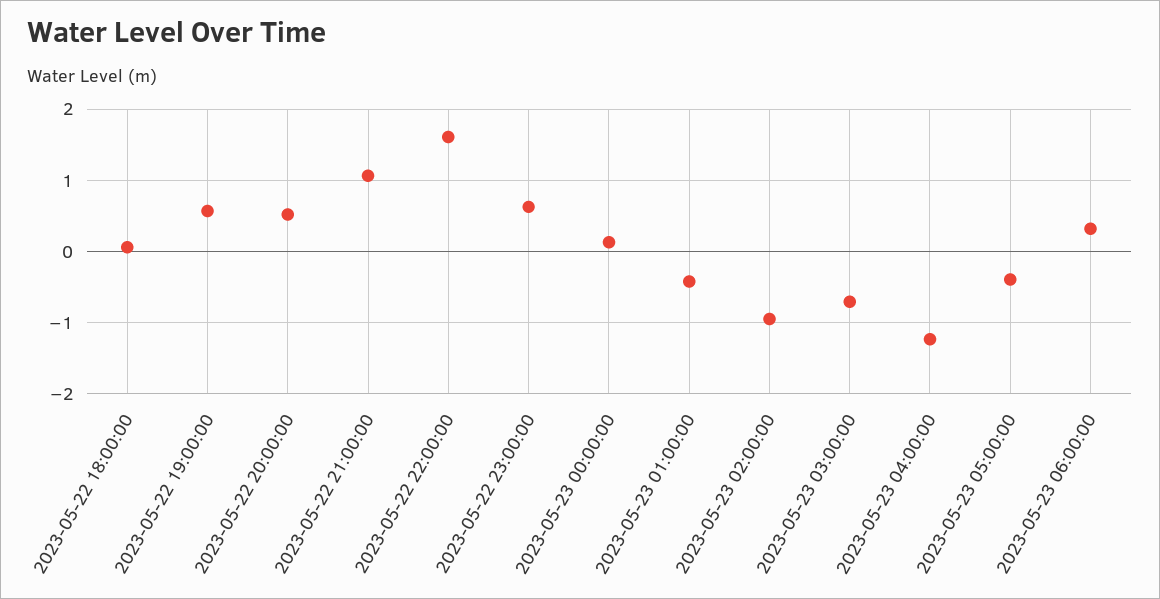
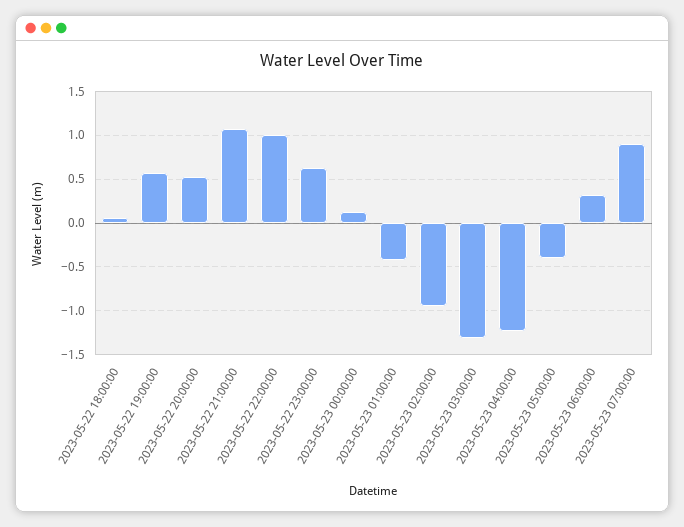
2023-05-22 22:00:00: 1.6 -> 1
2023-05-23 03:00:00: -0.7 -> -1.3
2023-05-23 07:00:00: none -> 0.9

